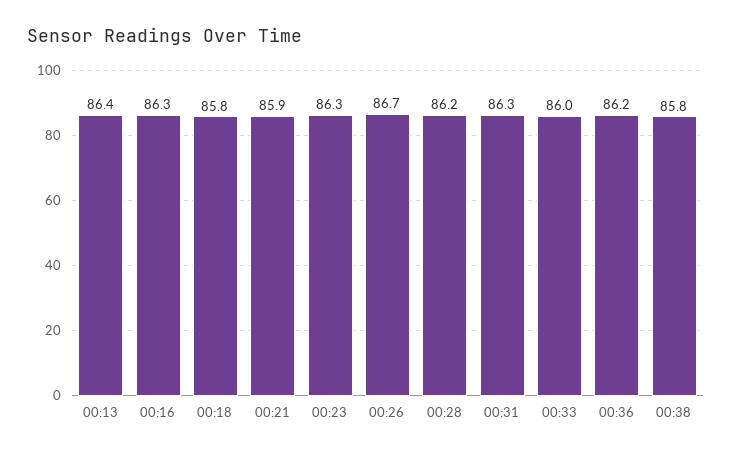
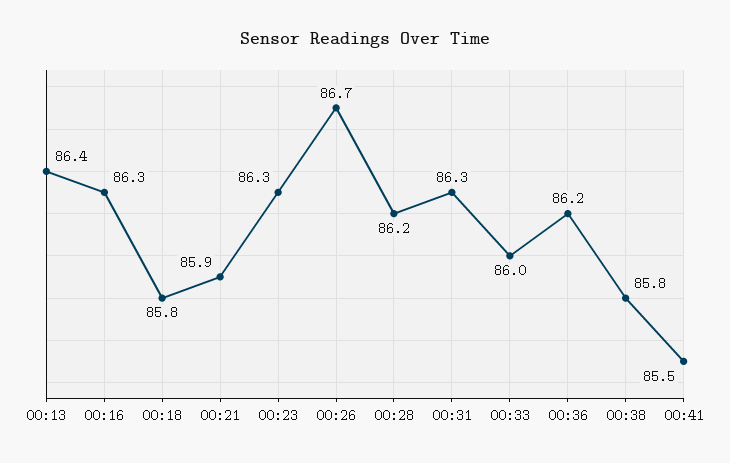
00:41: none -> 85.5

